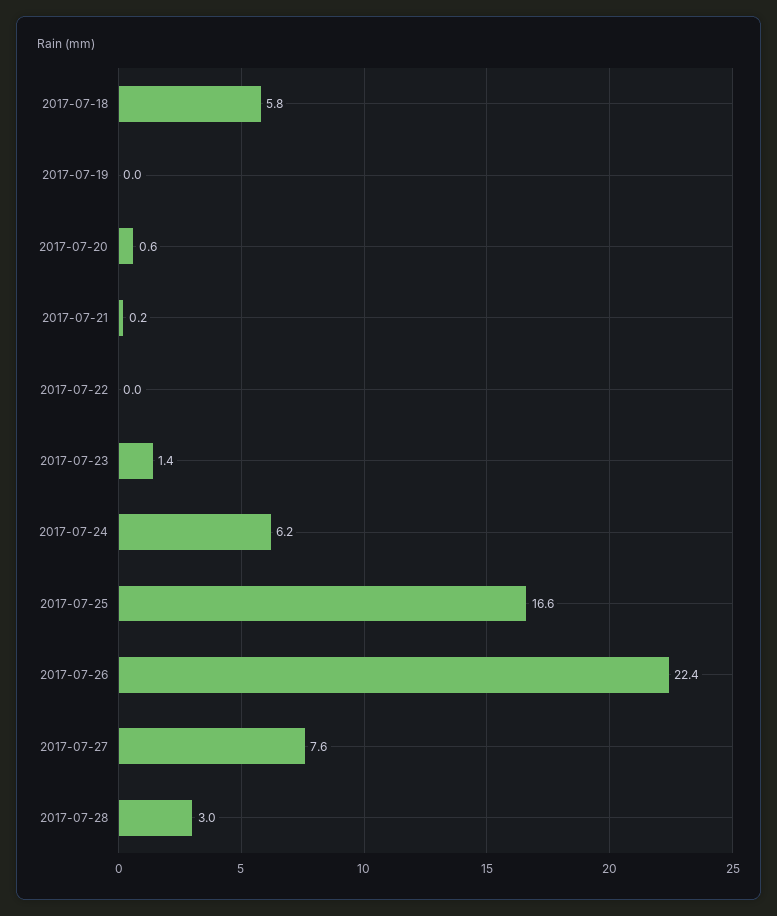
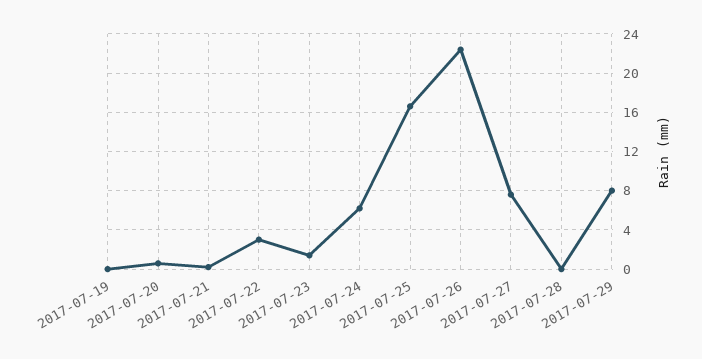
2017-07-18: 5.8 -> none
2017-07-22: 0 -> 3
2017-07-28: 3 -> 0
2017-07-29: none -> 8

